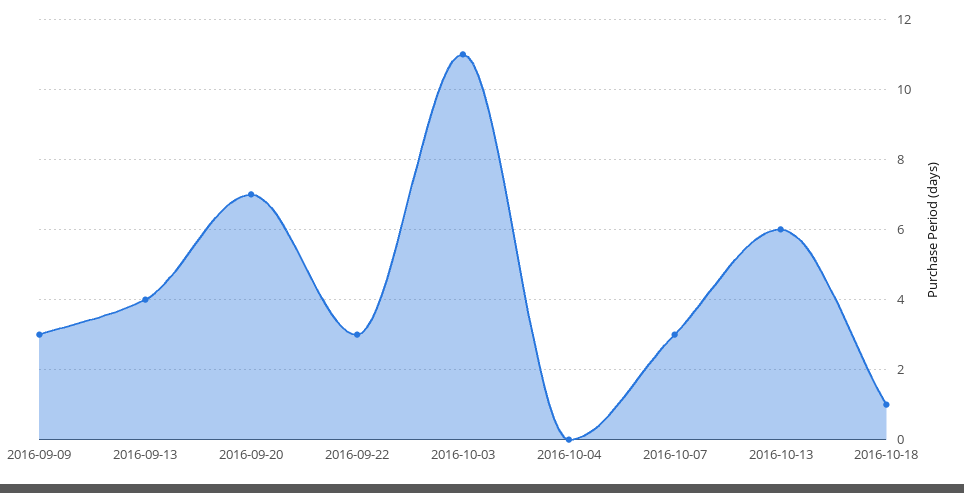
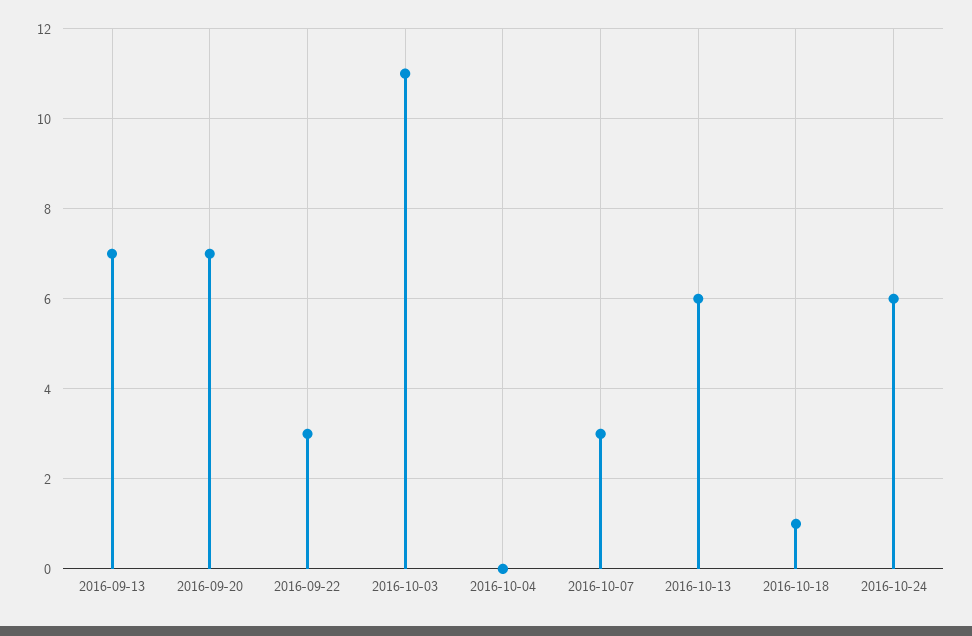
2016-09-09: 3 -> none
2016-09-13: 4 -> 7
2016-10-24: none -> 6

